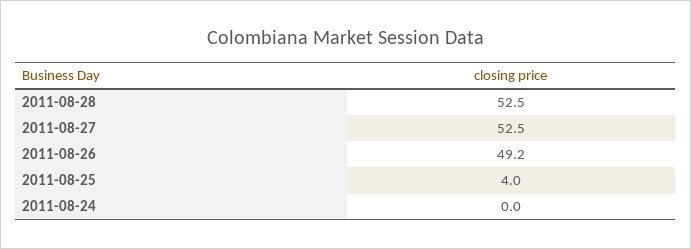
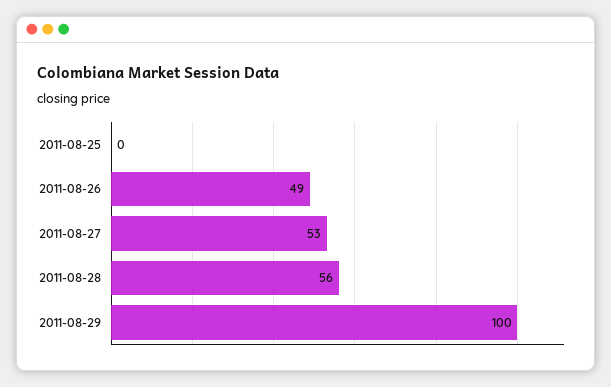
2011-08-28: 52.5 -> 56
2011-08-25: 4 -> 0
2011-08-24: 0 -> none
2011-08-29: none -> 100

